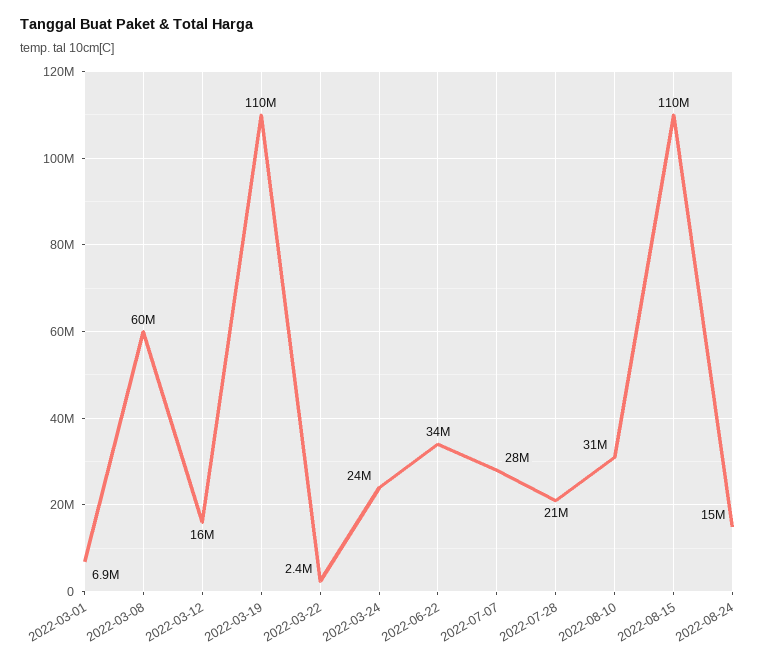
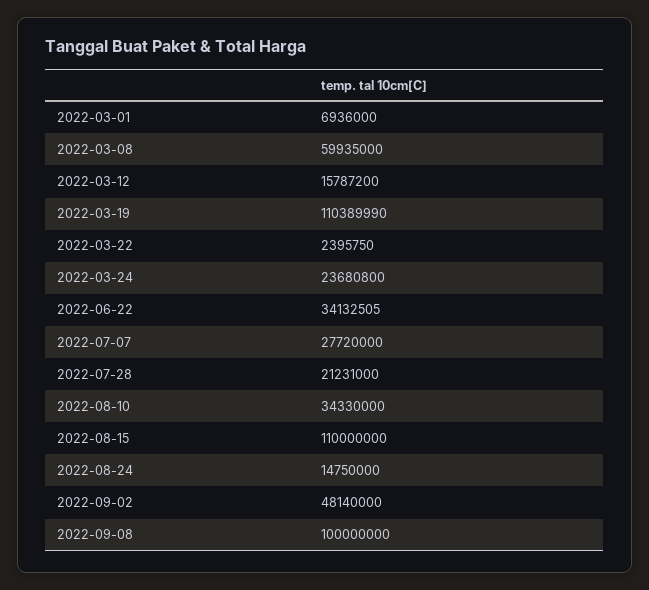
2022-08-10: 31000000 -> 34330000
2022-09-02: none -> 48140000
2022-09-08: none -> 100000000

